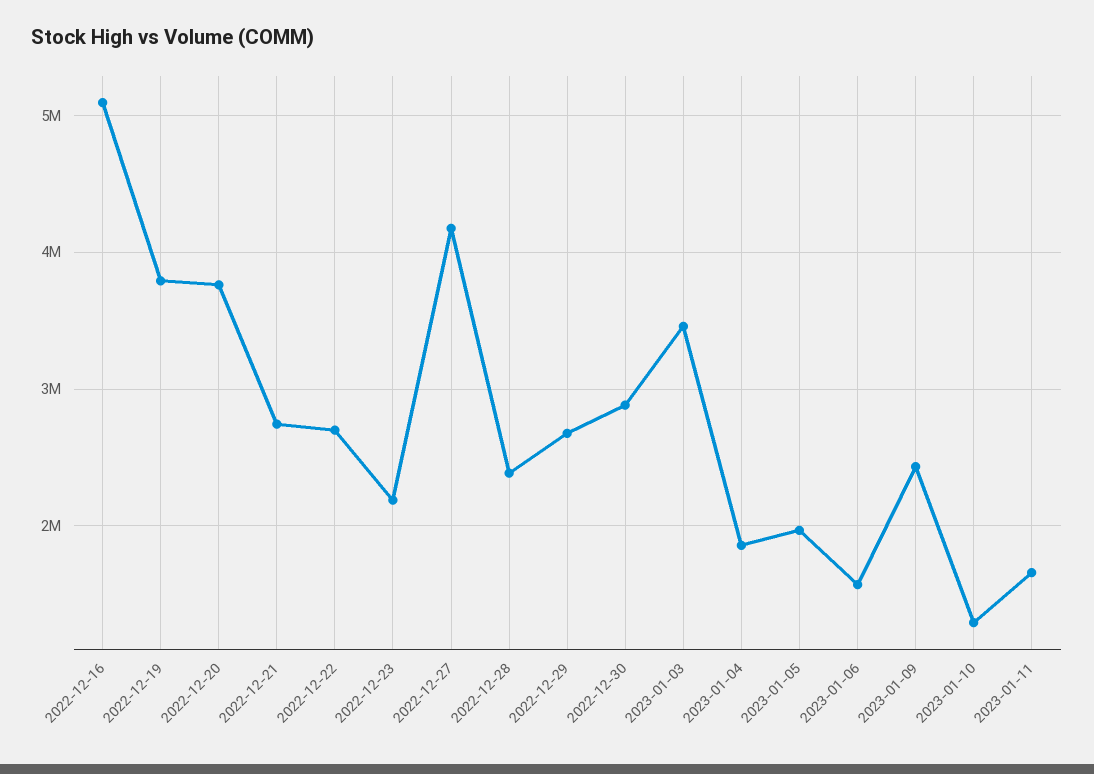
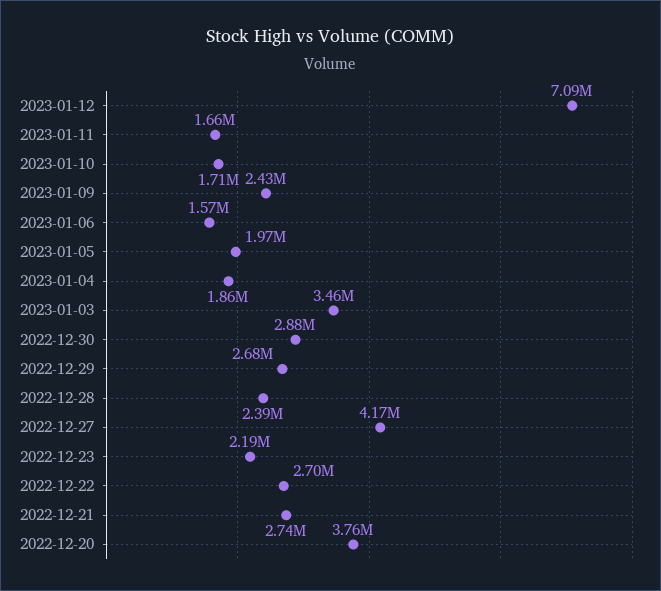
2022-12-16: 5100000 -> none
2022-12-19: 3800000 -> none
2023-01-10: 1300000 -> 1710000
2023-01-12: none -> 7090000

